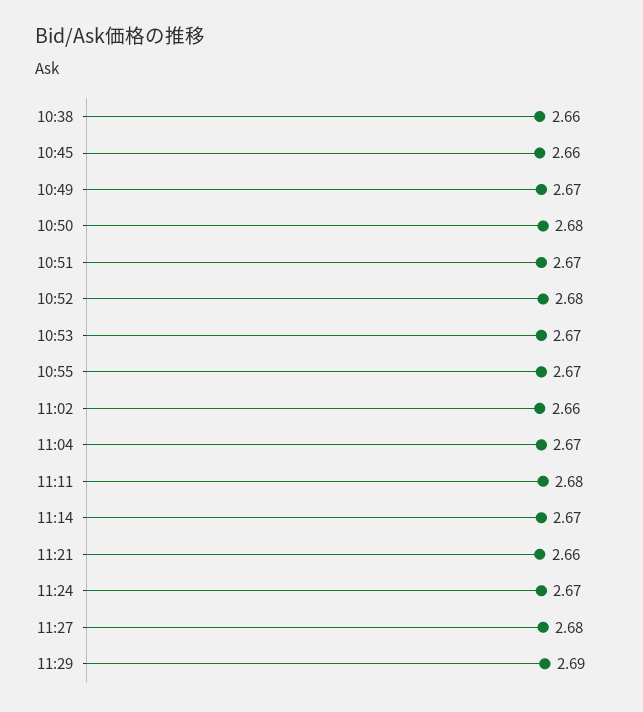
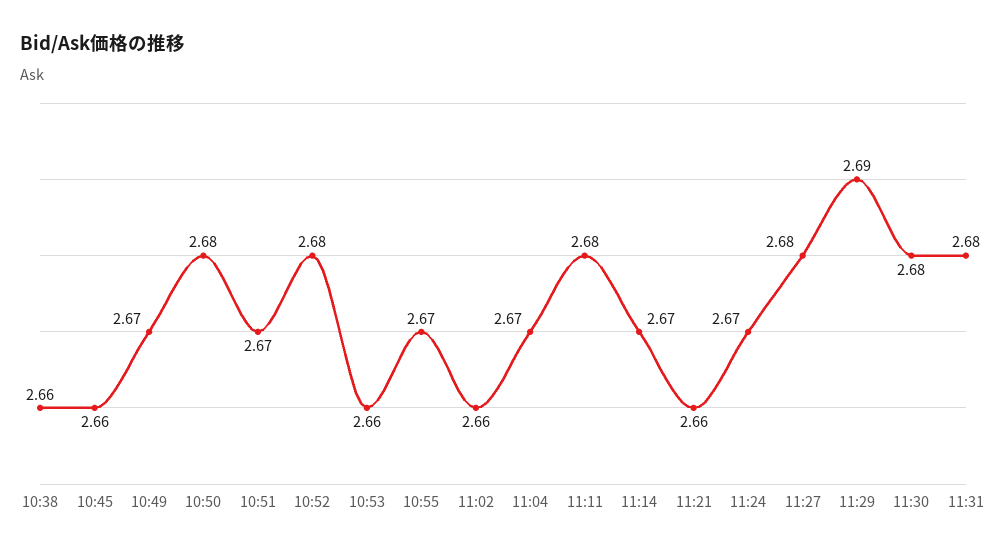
10:53: 2.67 -> 2.66
11:30: none -> 2.68
11:31: none -> 2.68

